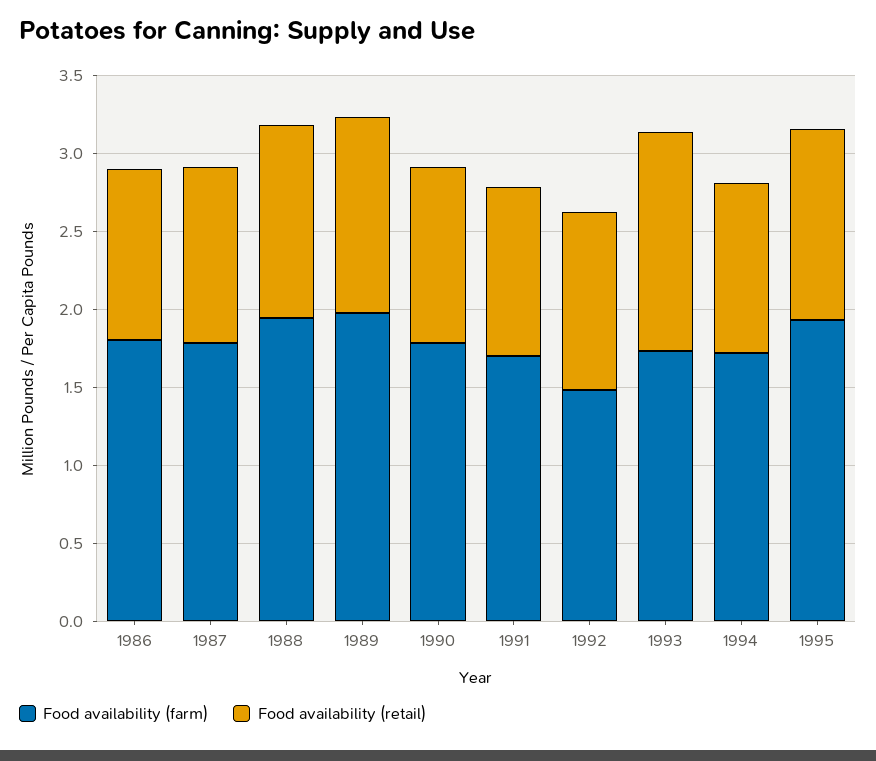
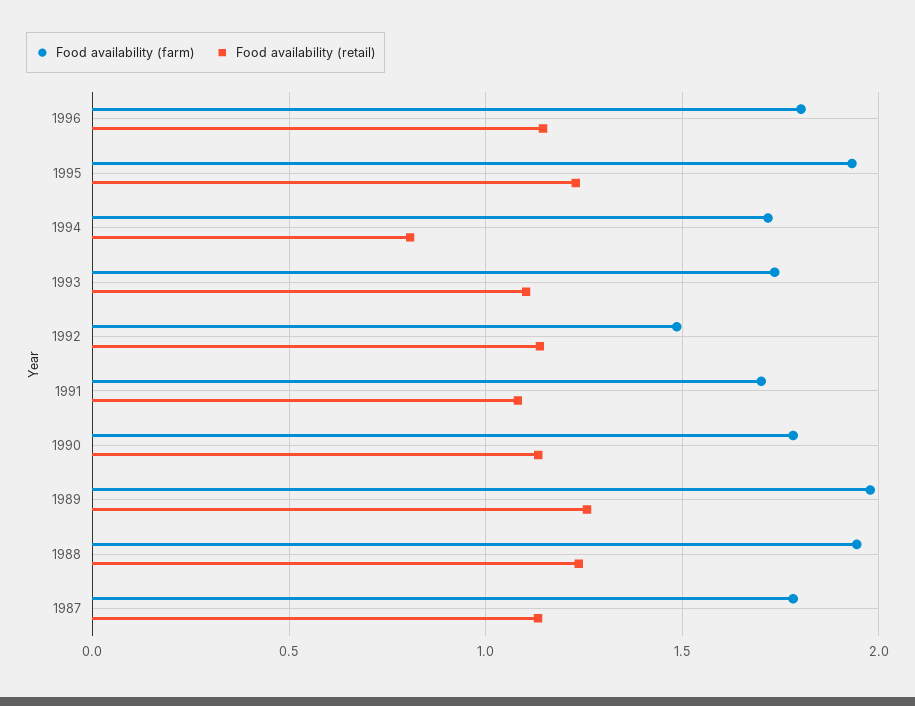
Food availability (farm), 1986: 1.8 -> none
Food availability (retail), 1986: 1.1 -> none
Food availability (retail), 1993: 1.4 -> 1.1
Food availability (retail), 1994: 1.1 -> 0.8
Food availability (farm), 1996: none -> 1.8
Food availability (retail), 1996: none -> 1.15

